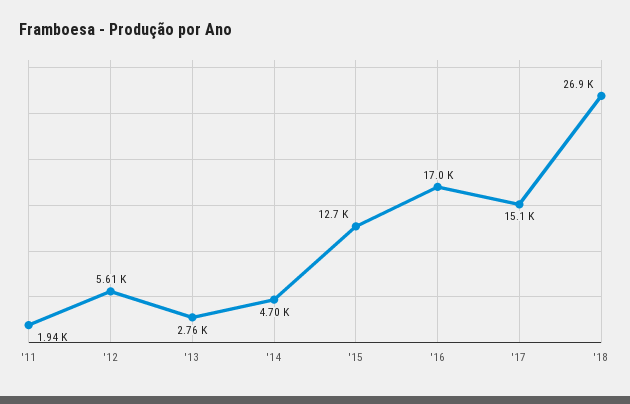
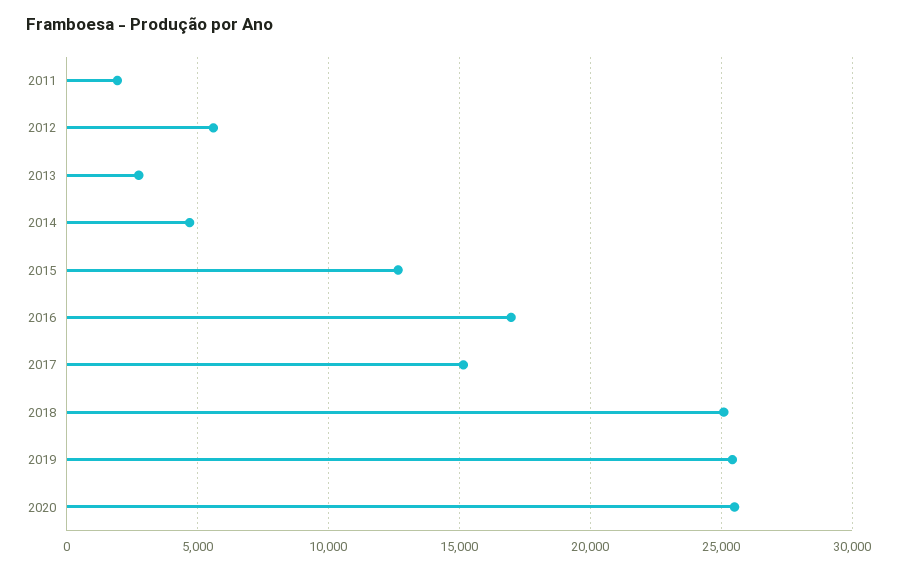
'18: 26900 -> 25000
2019: none -> 25500
2020: none -> 25500

